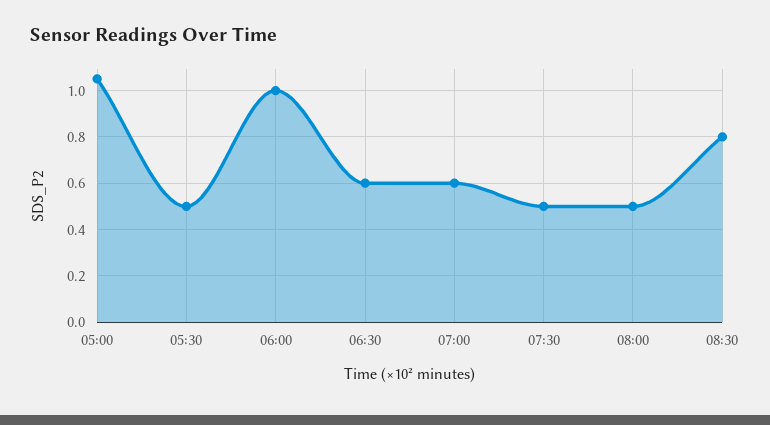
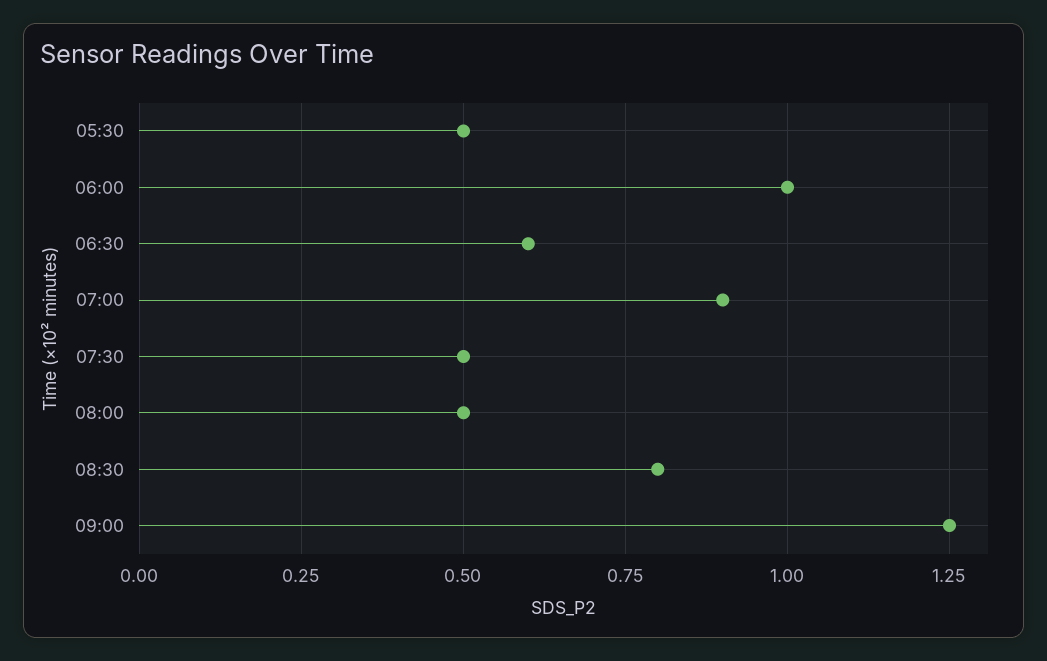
05:00: 1.05 -> none
07:00: 0.6 -> 0.9
09:00: none -> 1.25

